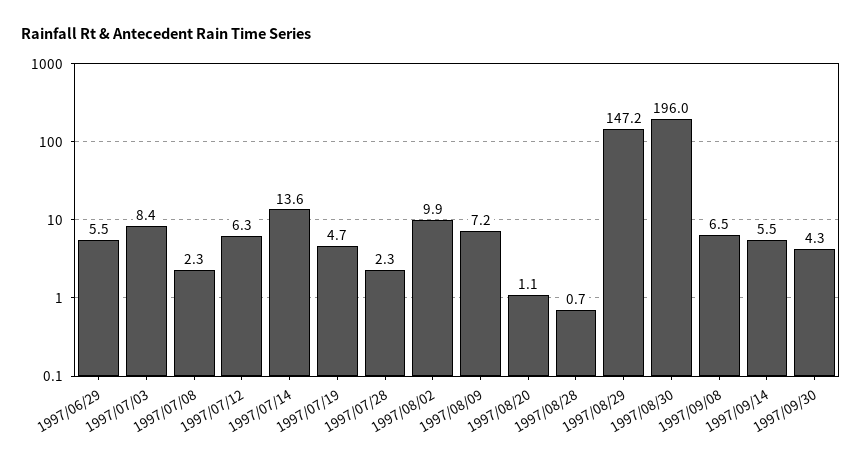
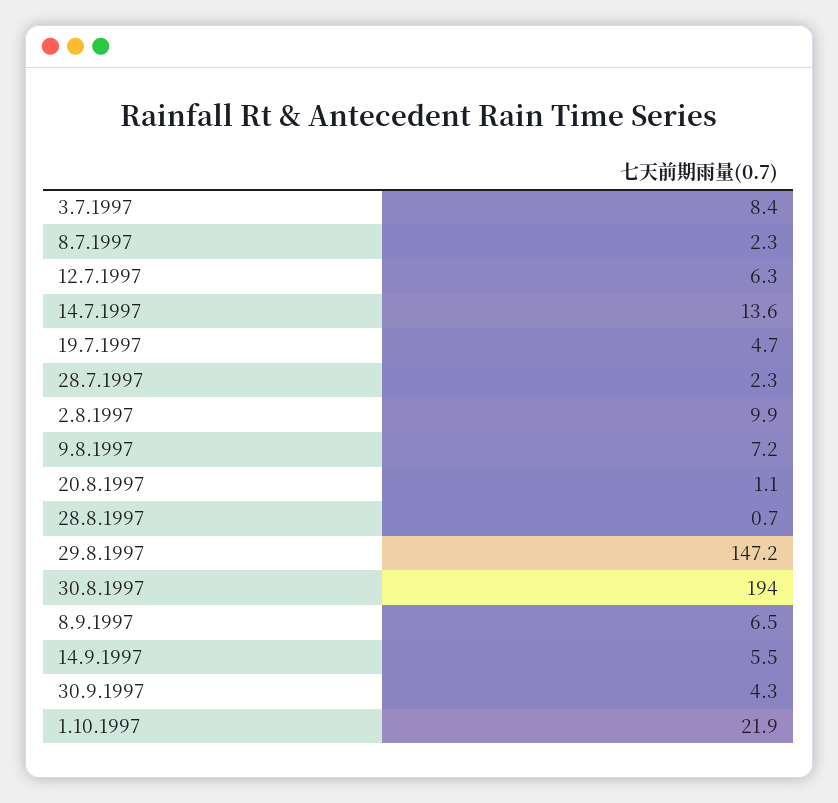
1997/06/29: 5.5 -> none
1997/08/30: 196 -> 194
1.10.1997: none -> 21.9

